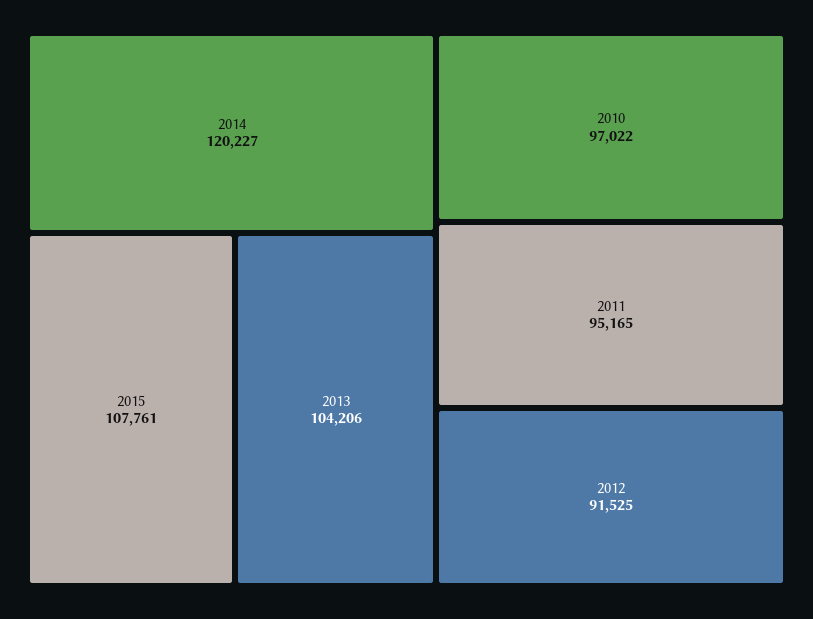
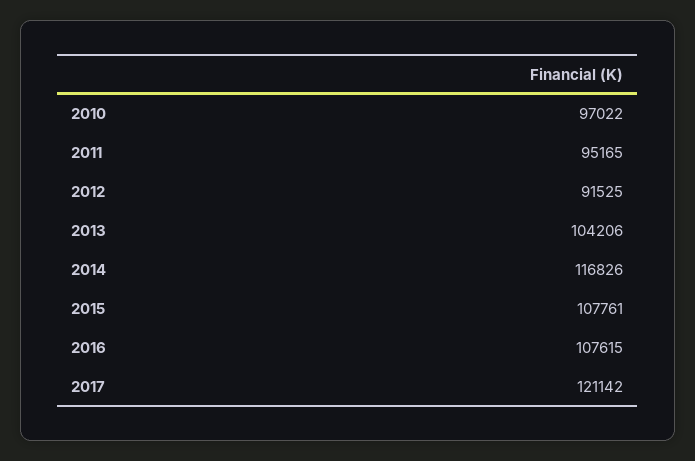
2014: 120227 -> 116826
2016: none -> 107615
2017: none -> 121142

